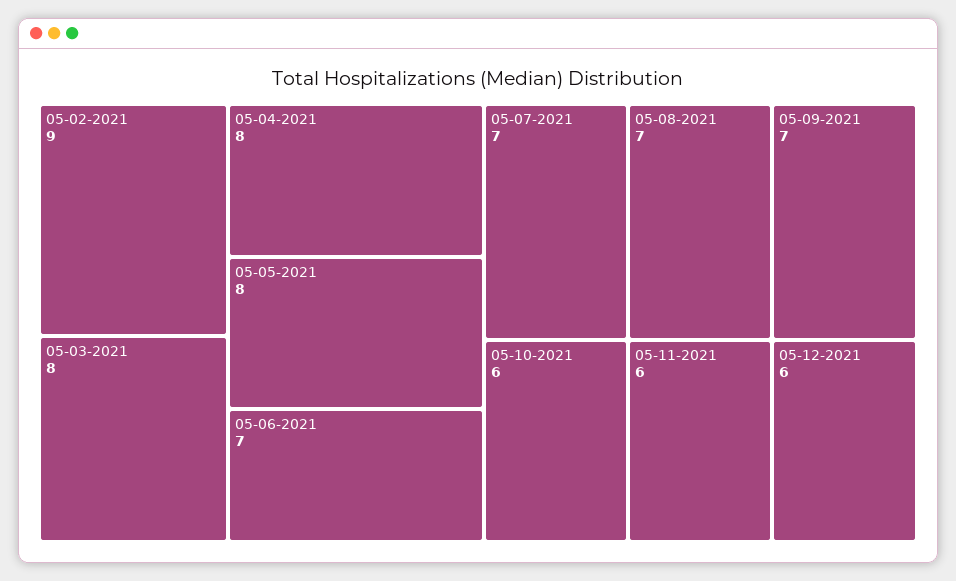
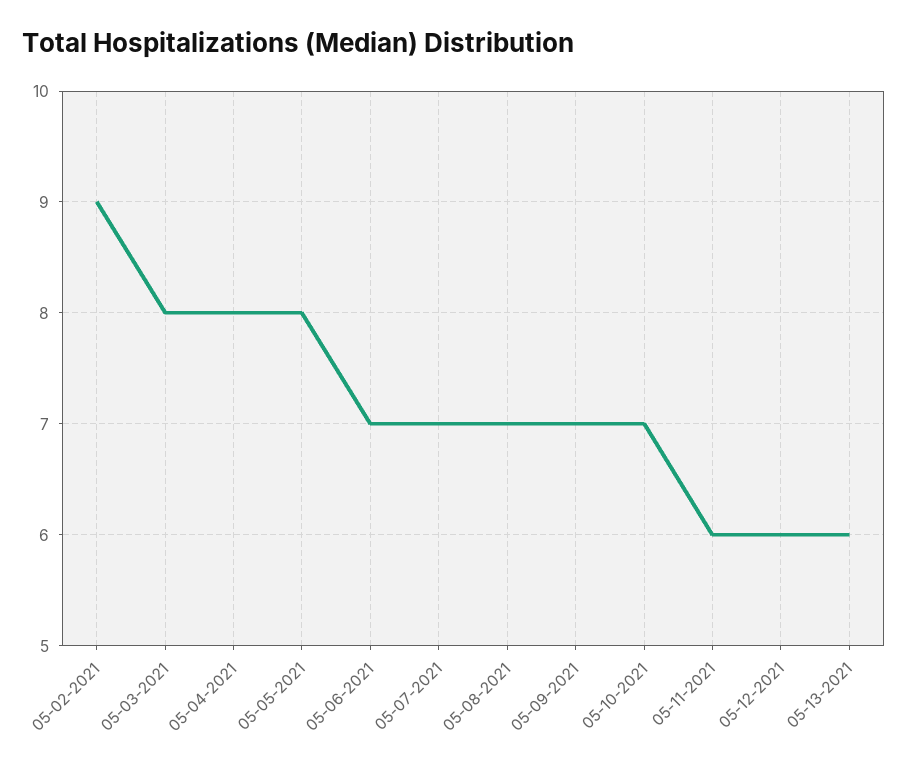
05-10-2021: 6 -> 7
05-13-2021: none -> 6

